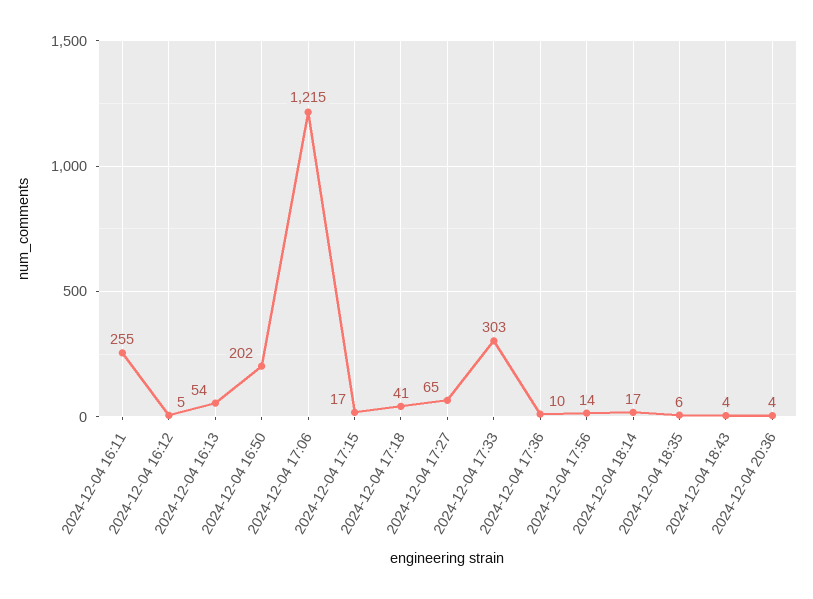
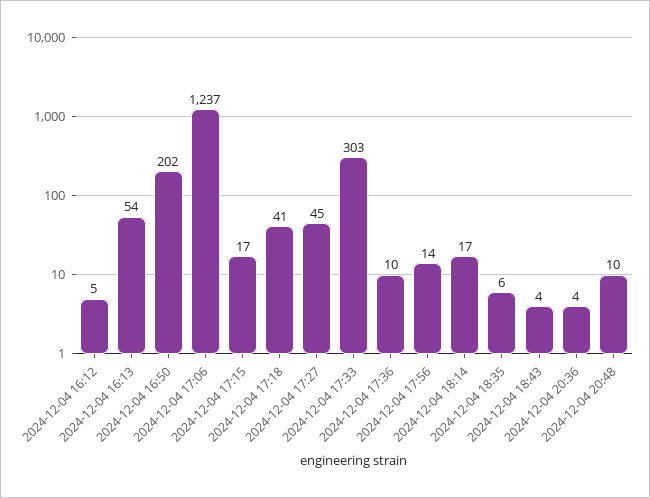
2024-12-04 16:11: 255 -> none
2024-12-04 17:06: 1215 -> 1237
2024-12-04 17:27: 65 -> 45
2024-12-04 20:48: none -> 10

